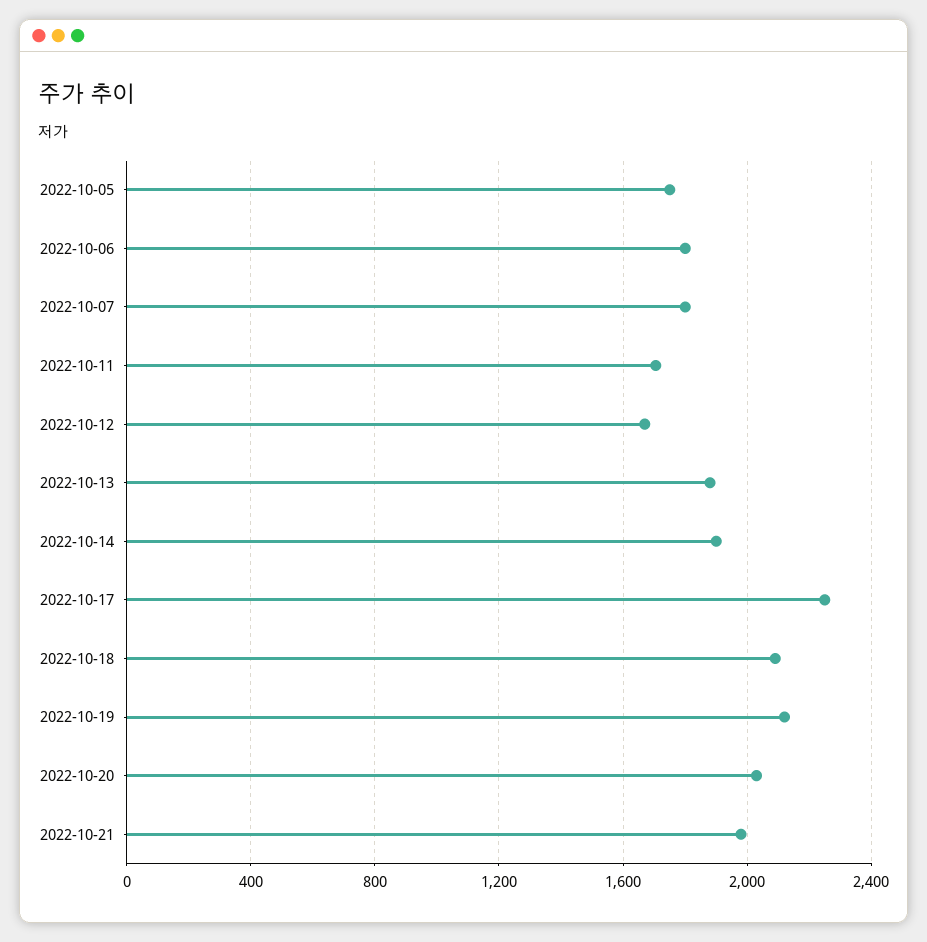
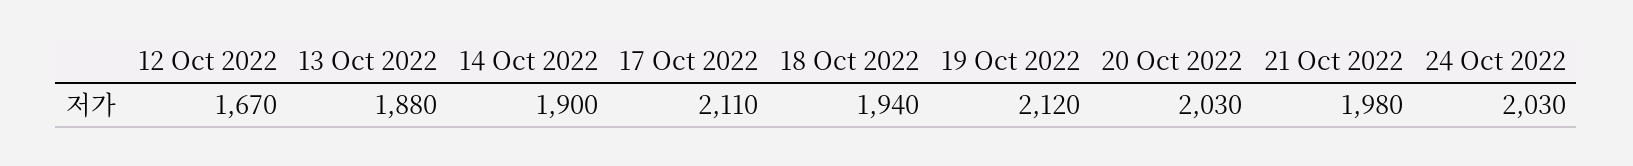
2022-10-05: 1750 -> none
2022-10-06: 1800 -> none
2022-10-07: 1800 -> none
2022-10-11: 1700 -> none
2022-10-17: 2250 -> 2110
2022-10-18: 2100 -> 1940
24 Oct 2022: none -> 2030

